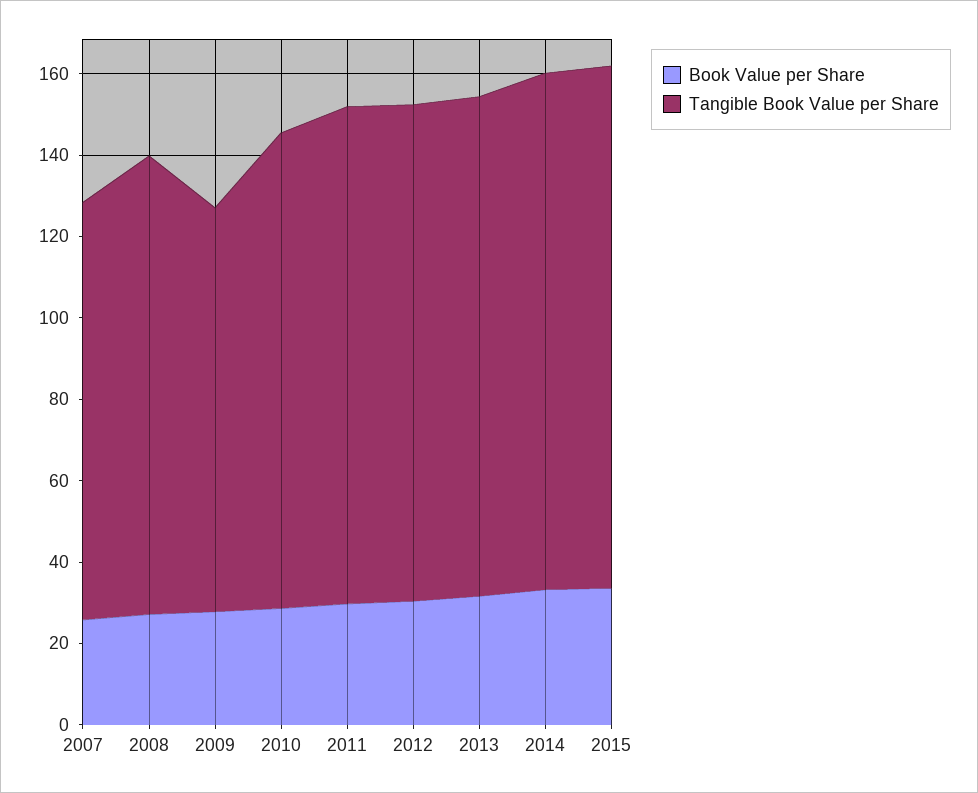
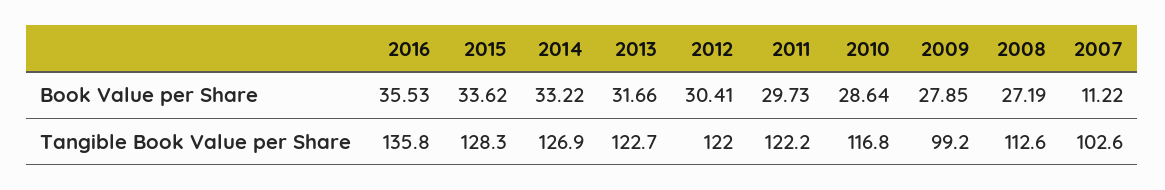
Book Value per Share, 2007: 25 -> 11.22
Book Value per Share, 2016: none -> 35.53
Tangible Book Value per Share, 2016: none -> 135.8

